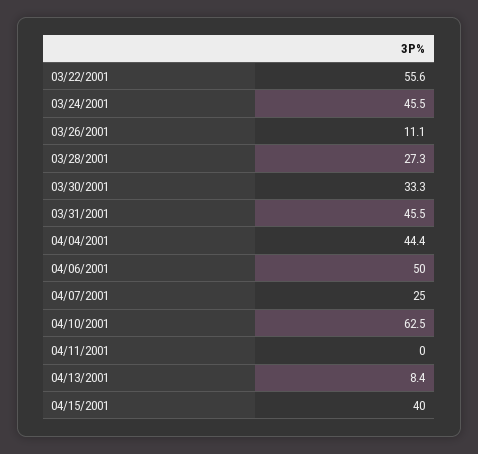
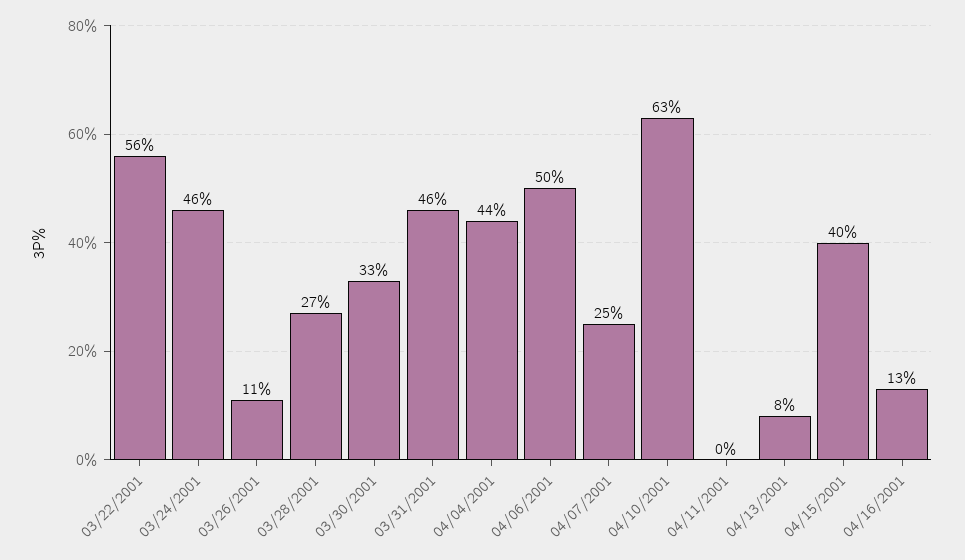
04/16/2001: none -> 13

